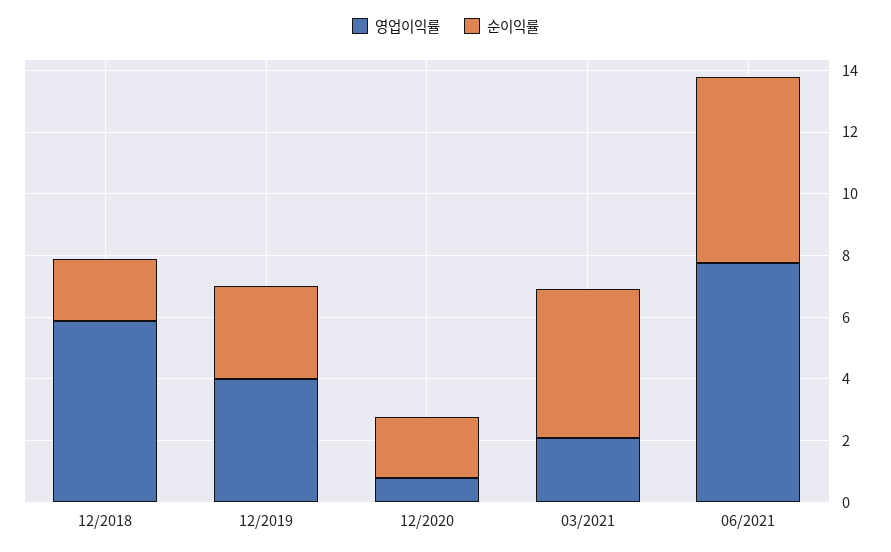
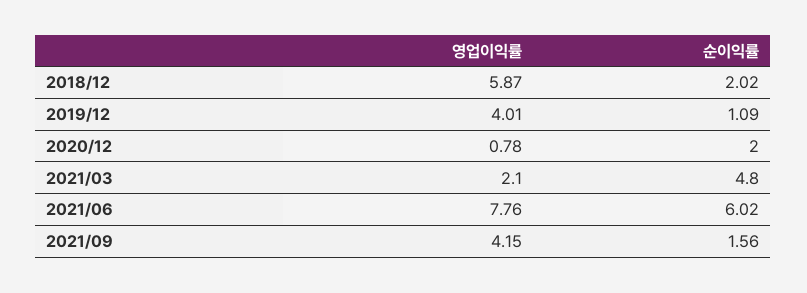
순이익률, 12/2019: 3 -> 1.09
영업이익률, 2021/09: none -> 4.15
순이익률, 2021/09: none -> 1.56

